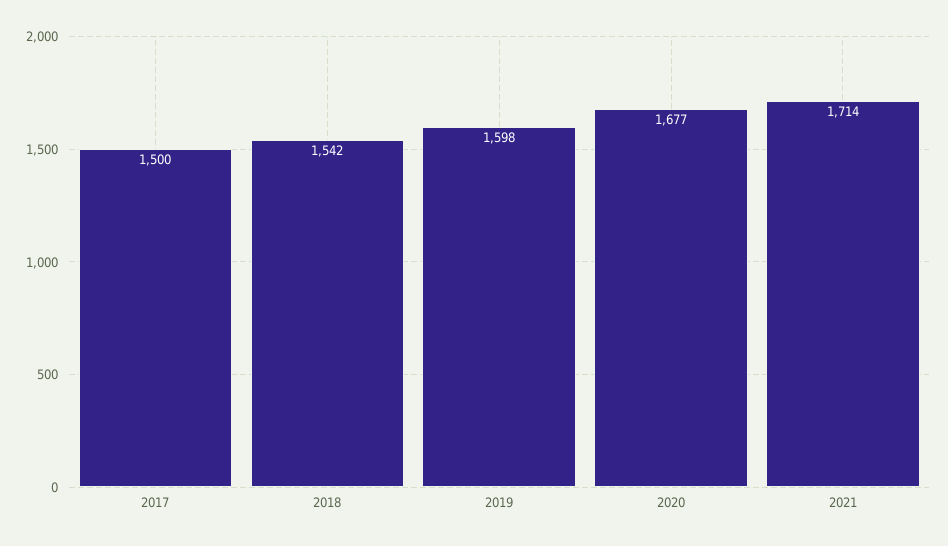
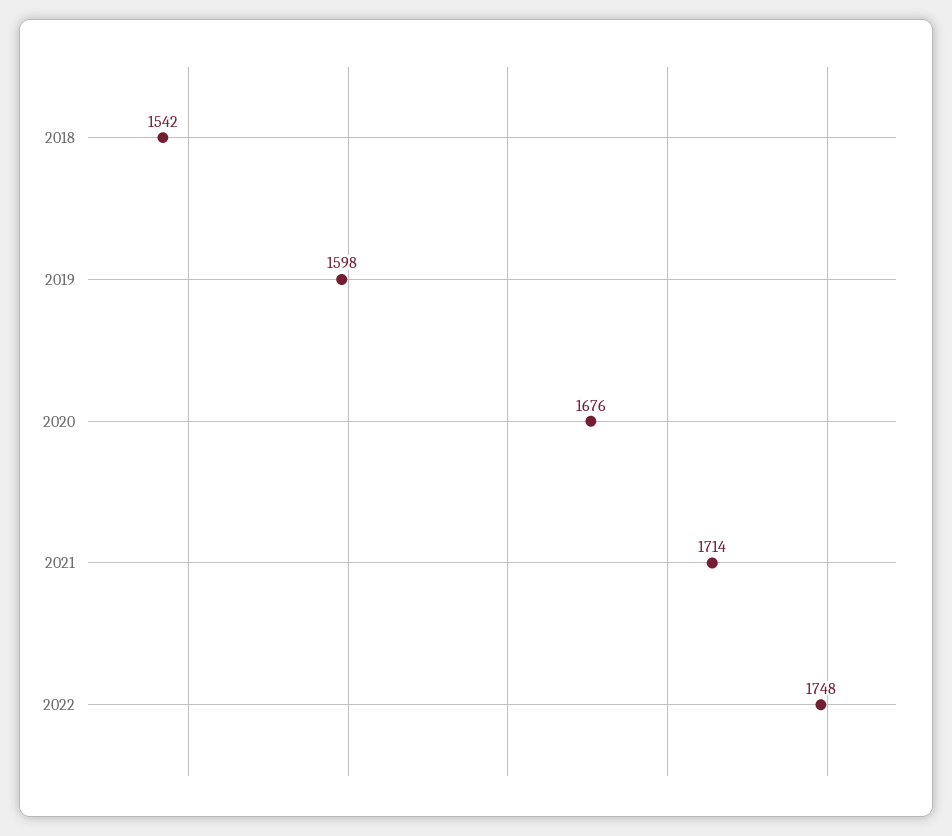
2017: 1500 -> none
2020: 1677 -> 1676
2022: none -> 1748

